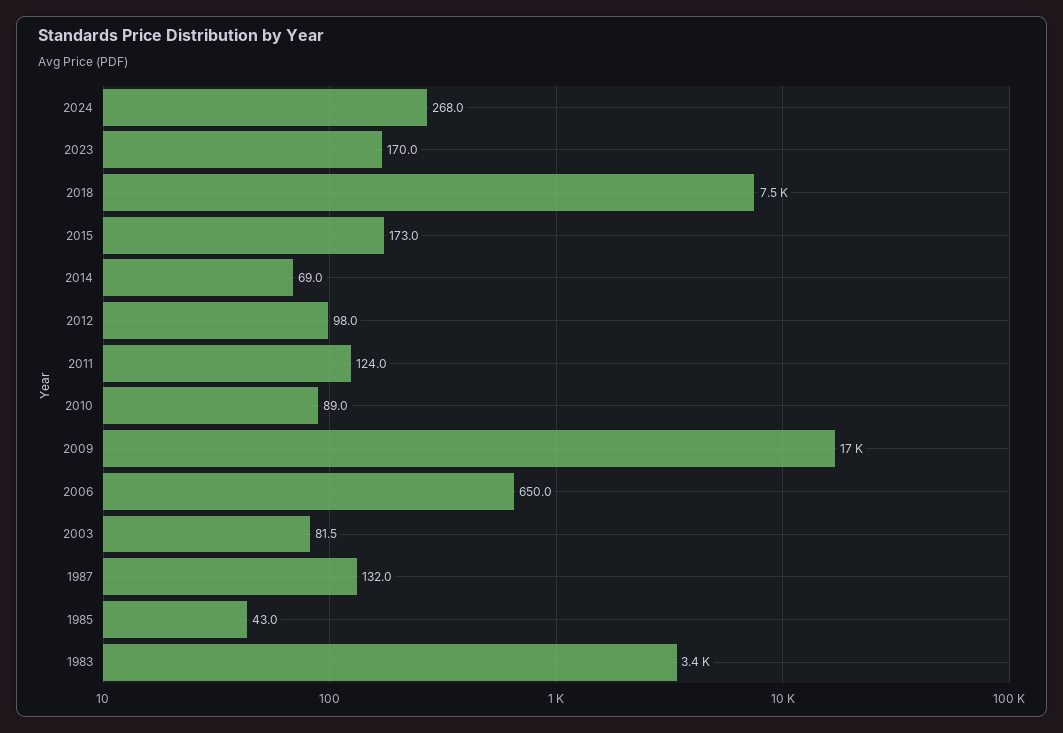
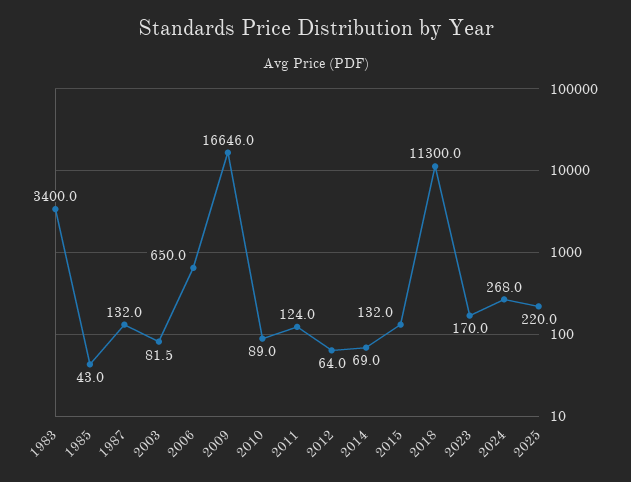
2018: 7500 -> 11300
2015: 173 -> 132
2012: 98 -> 64
2025: none -> 220

